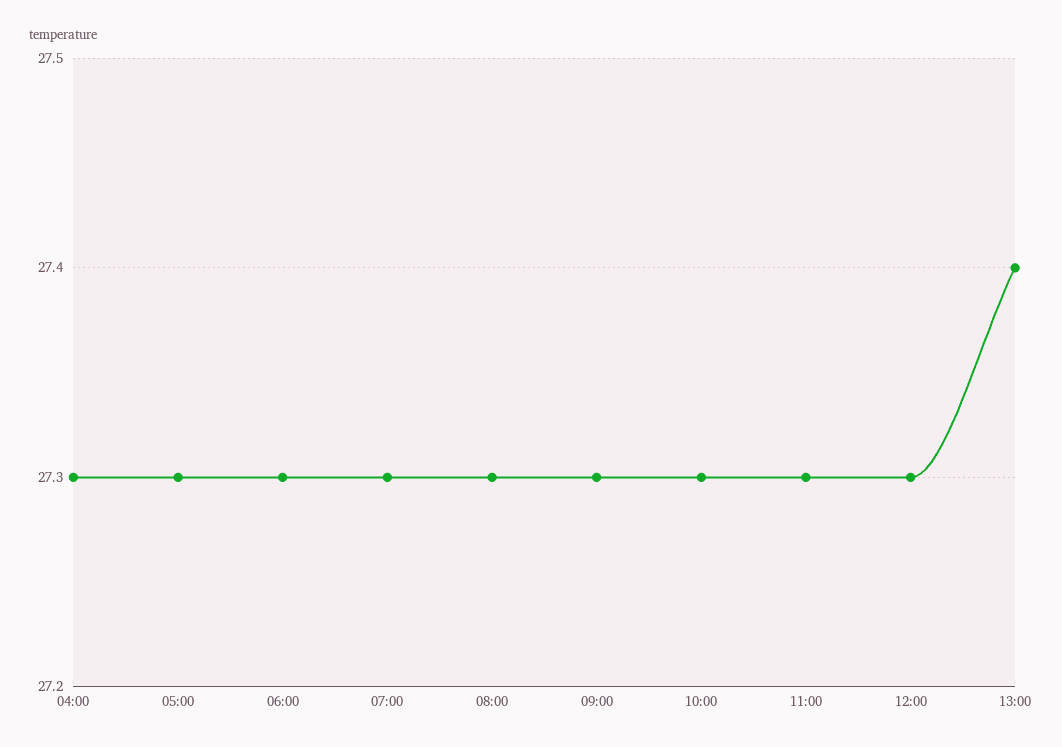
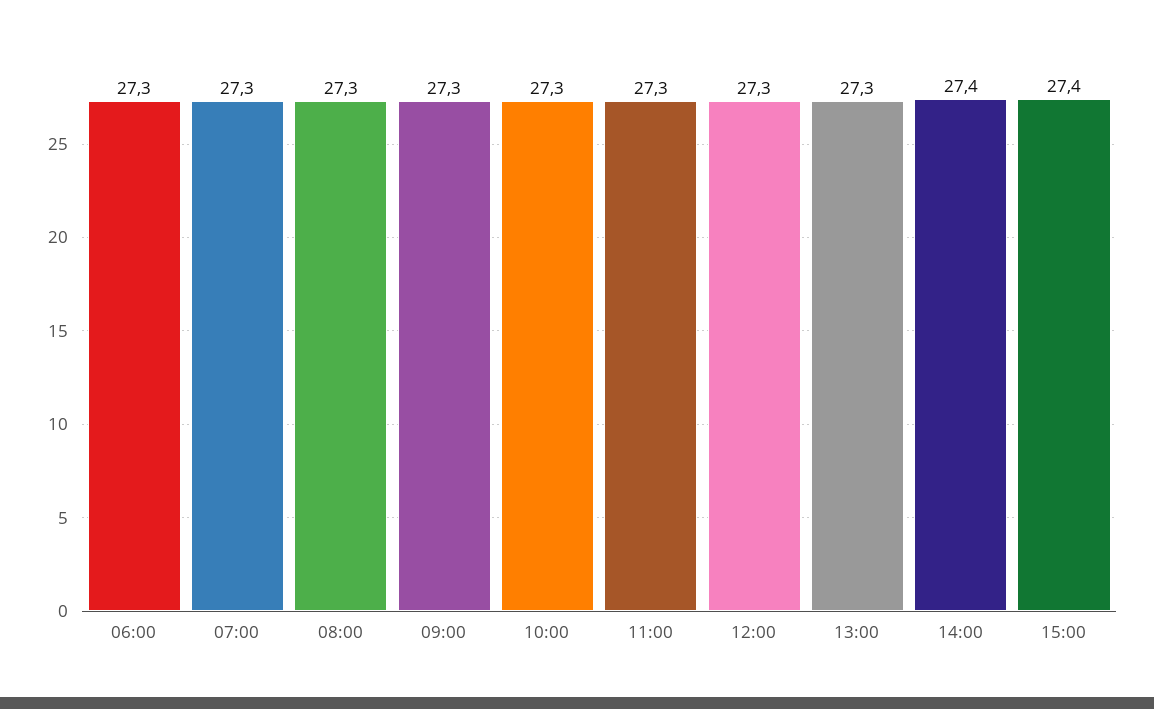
04:00: 27.3 -> none
05:00: 27.3 -> none
13:00: 27.4 -> 27.3
14:00: none -> 27.4
15:00: none -> 27.4

